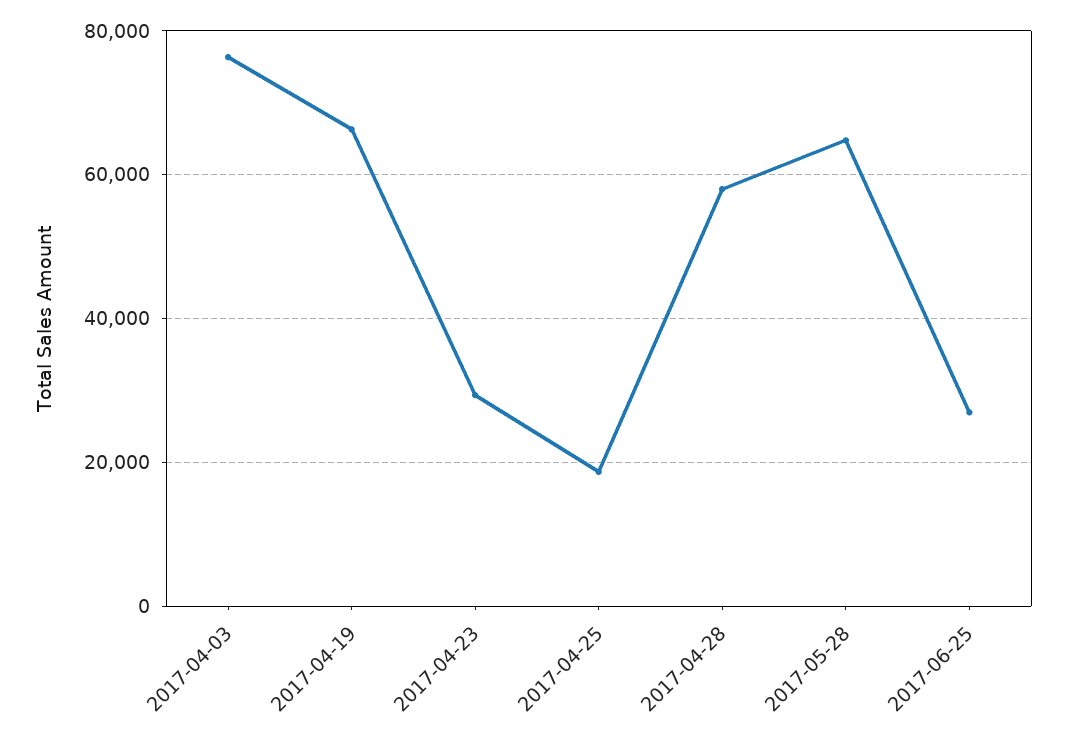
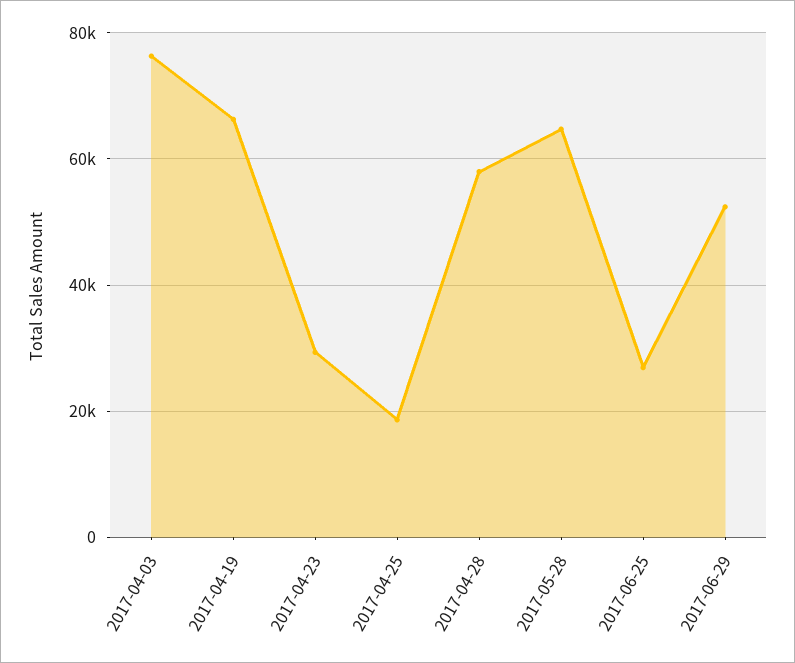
2017-06-29: none -> 52000

